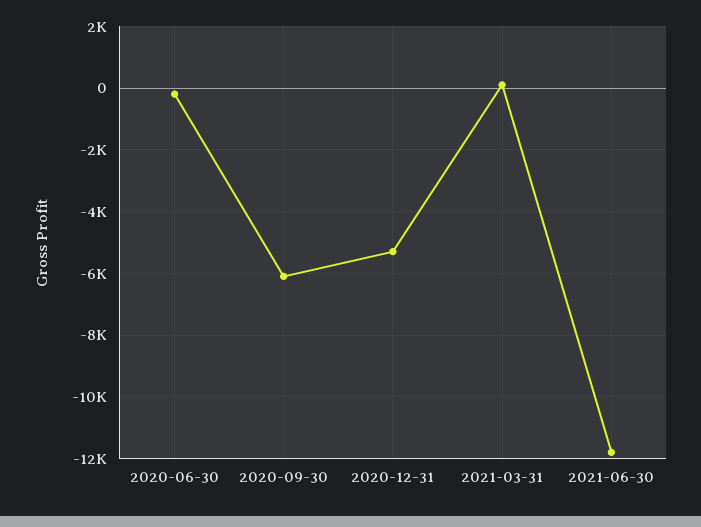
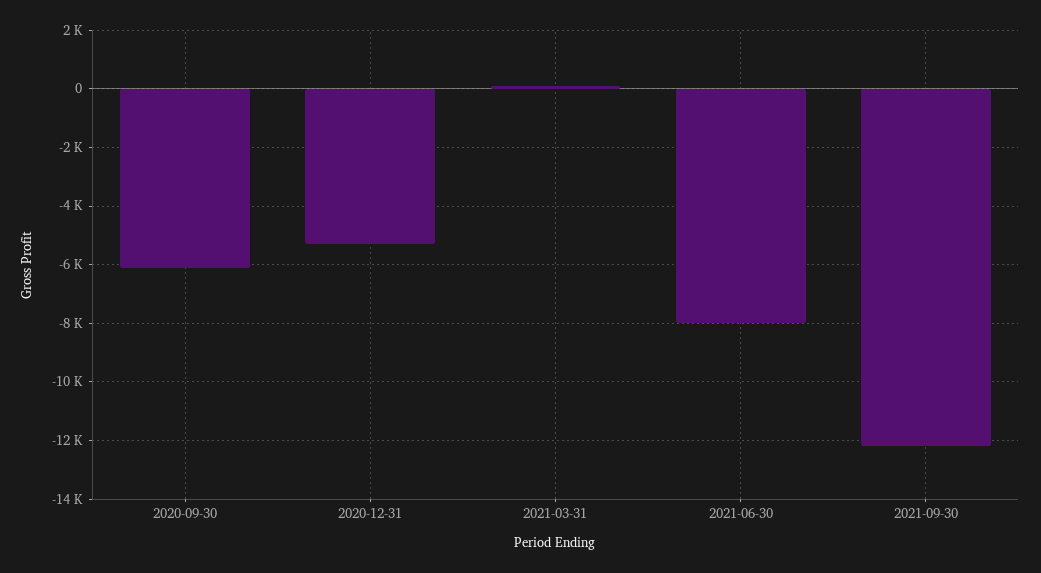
2020-06-30: -200 -> none
2021-06-30: -11800 -> -8000
2021-09-30: none -> -12250

